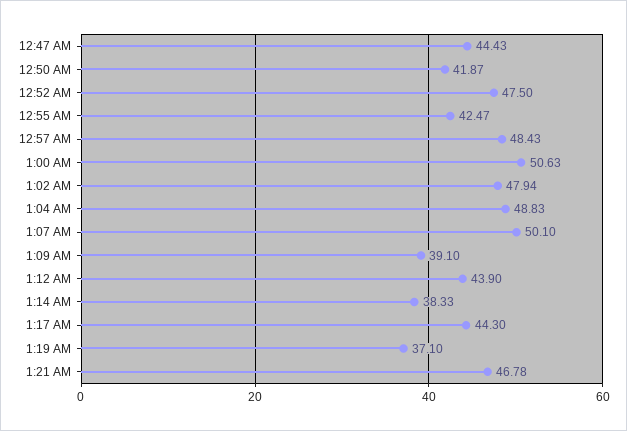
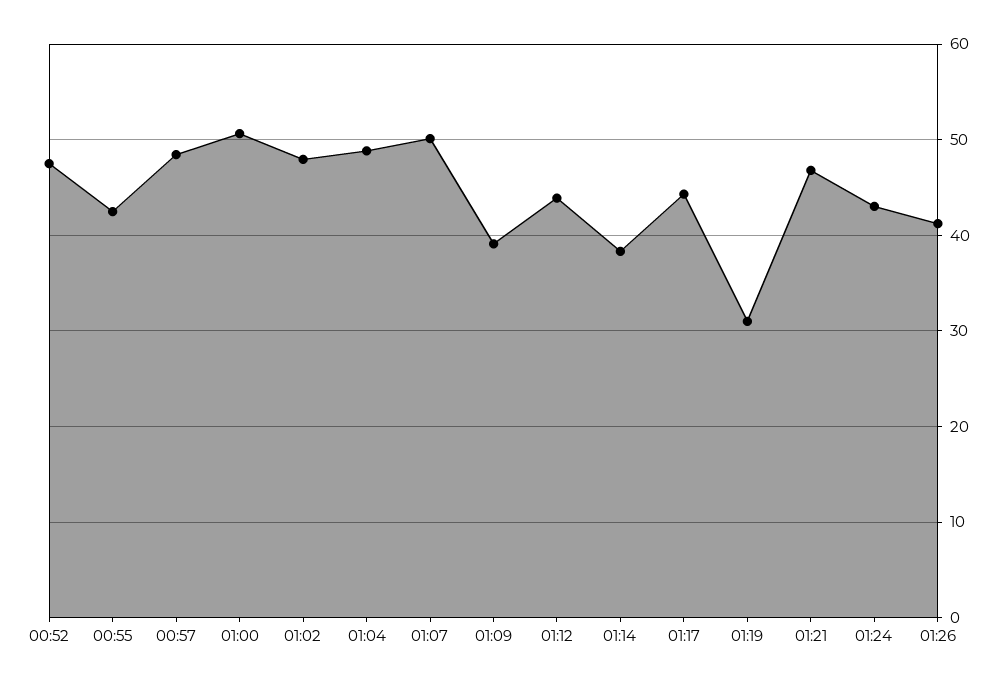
12:47 AM: 44.43 -> none
12:50 AM: 41.87 -> none
1:19 AM: 37.1 -> 31
01:24: none -> 43
01:26: none -> 41

